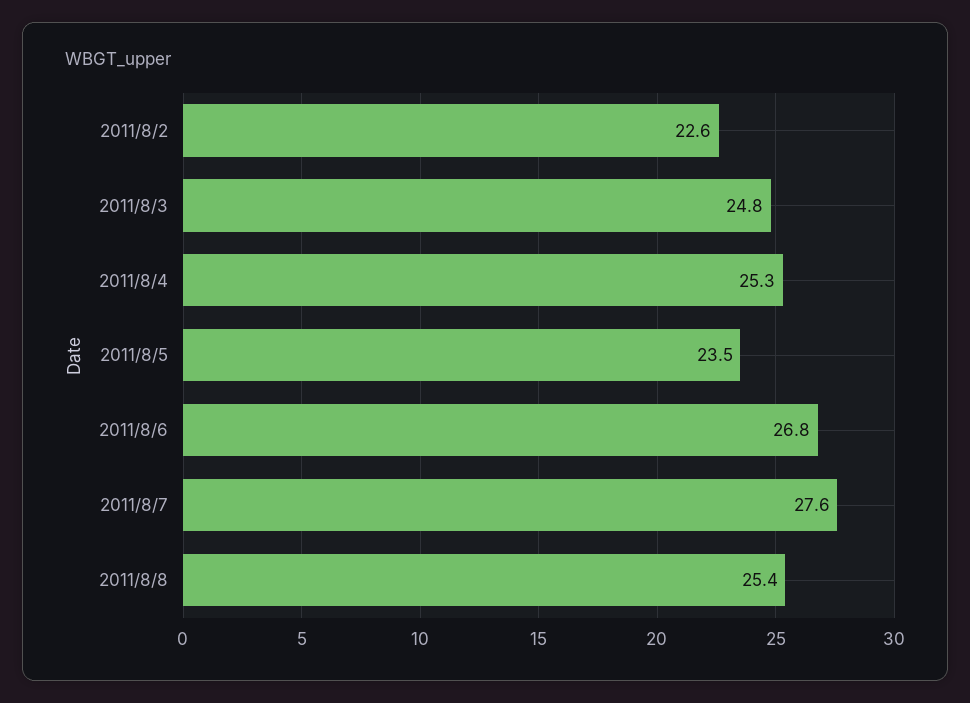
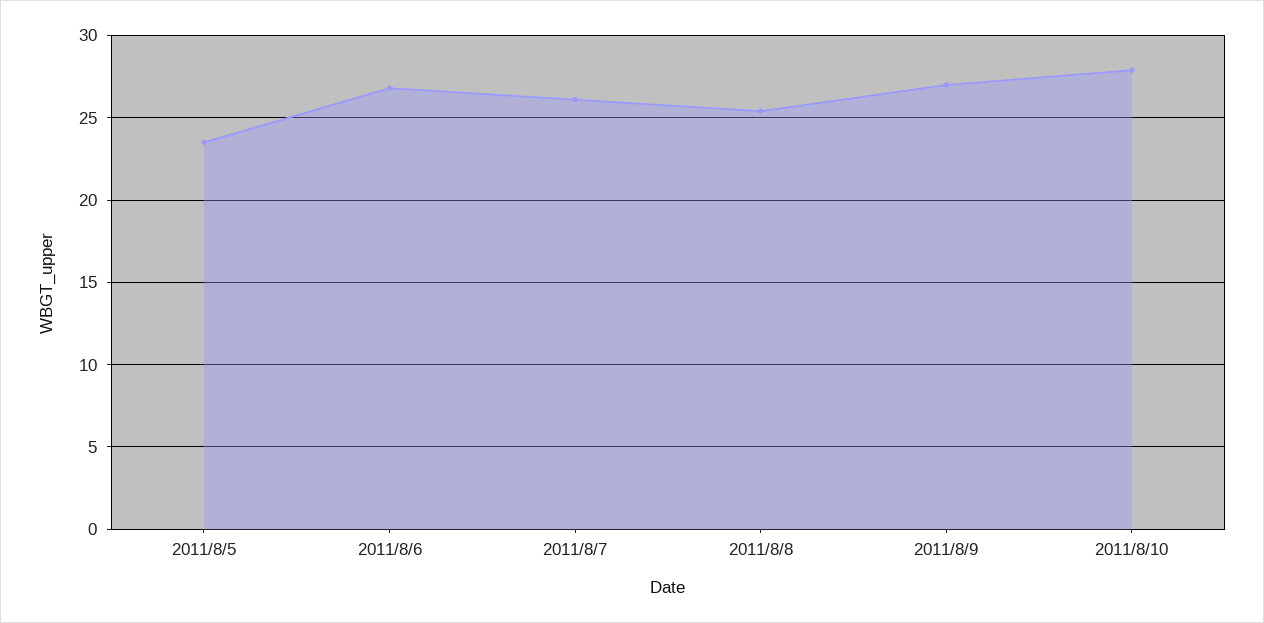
2011/8/2: 22.6 -> none
2011/8/3: 24.8 -> none
2011/8/4: 25.3 -> none
2011/8/7: 27.6 -> 26
2011/8/9: none -> 27
2011/8/10: none -> 28

